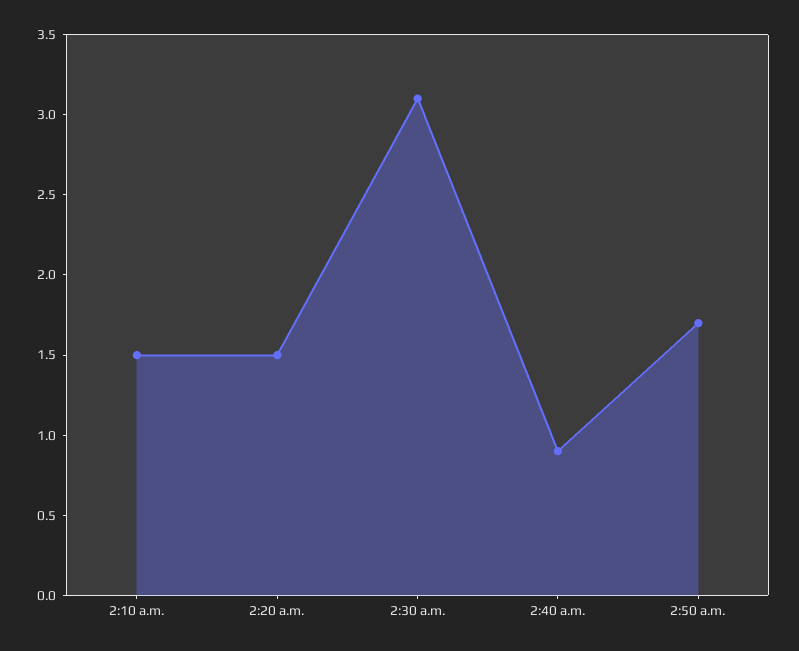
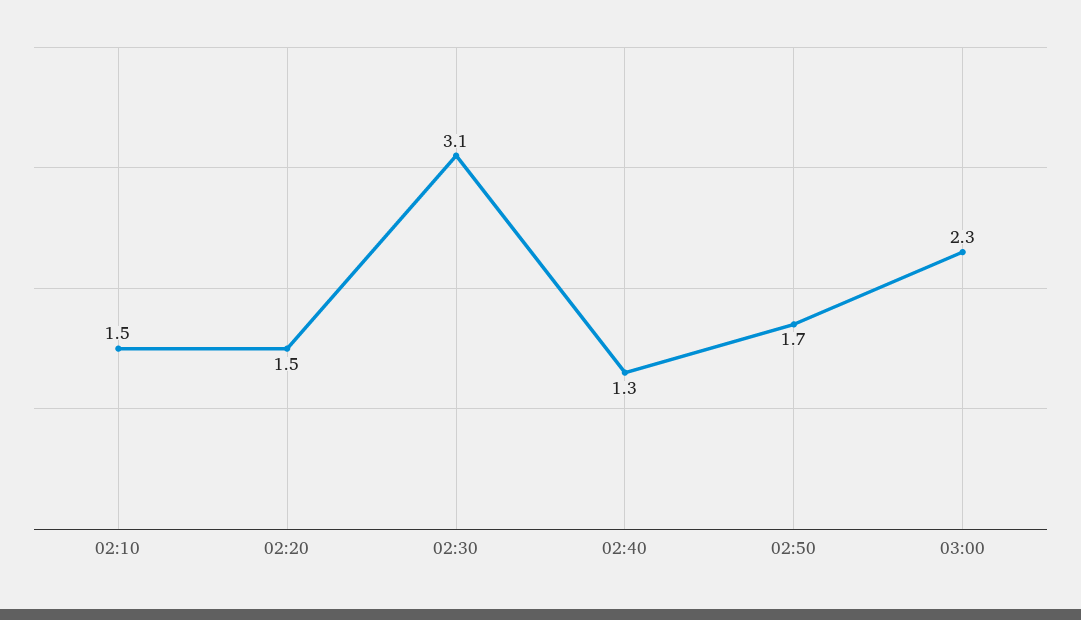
2:40 a.m.: 0.9 -> 1.3
03:00: none -> 2.3

